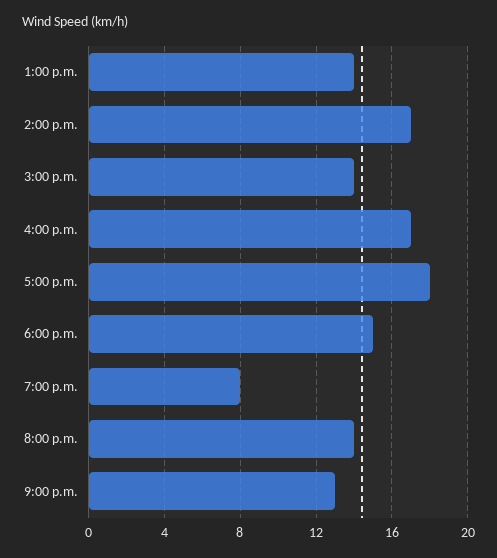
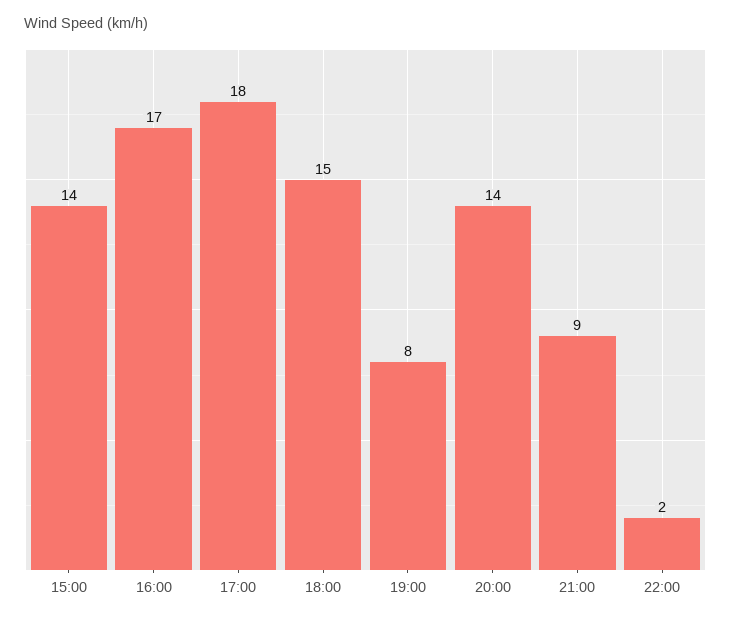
1:00 p.m.: 14 -> none
2:00 p.m.: 17 -> none
9:00 p.m.: 13 -> 9
22:00: none -> 2

